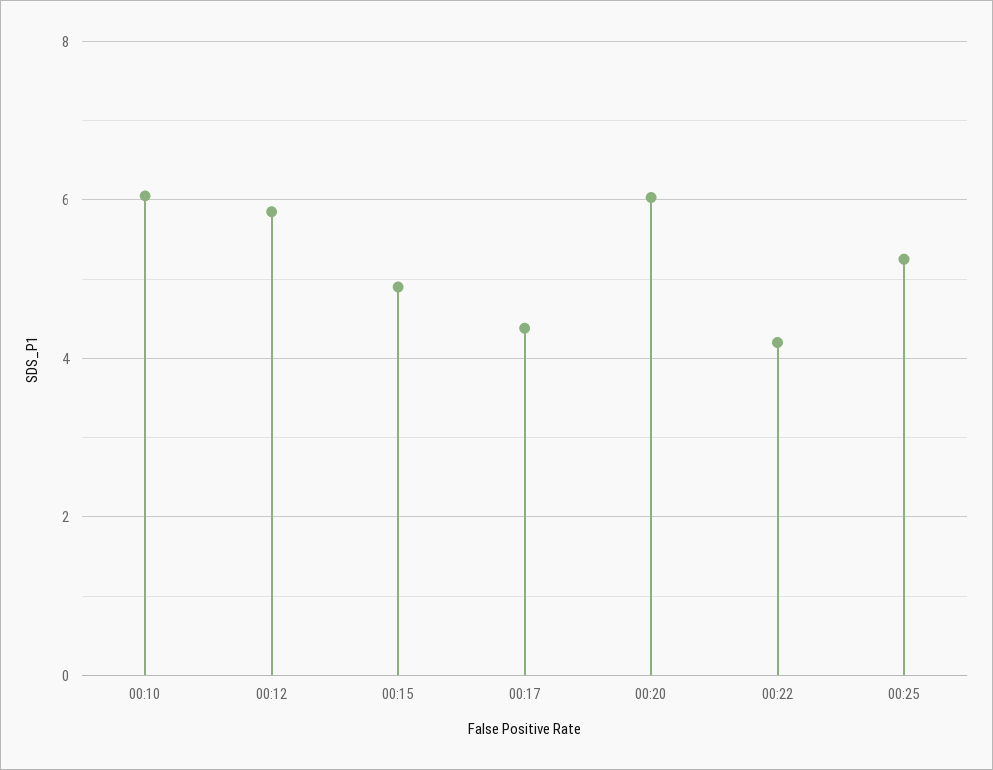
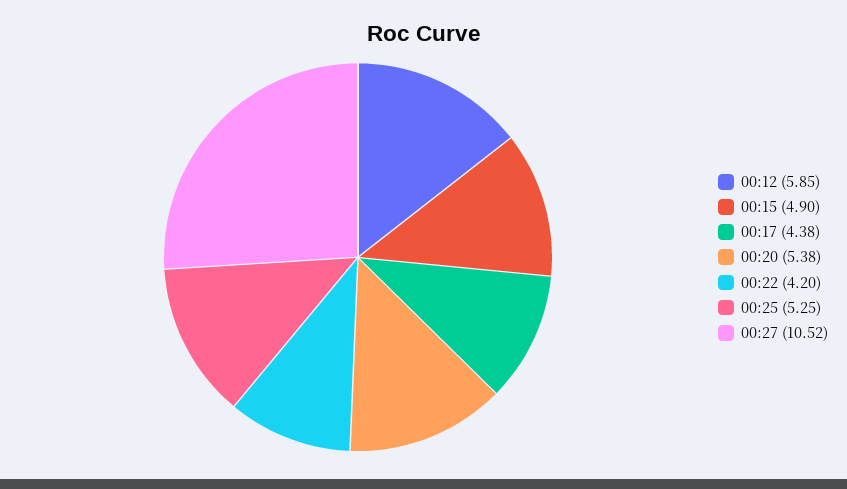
00:10: 6 -> none
00:20: 6 -> 5.38
00:27: none -> 10.52

